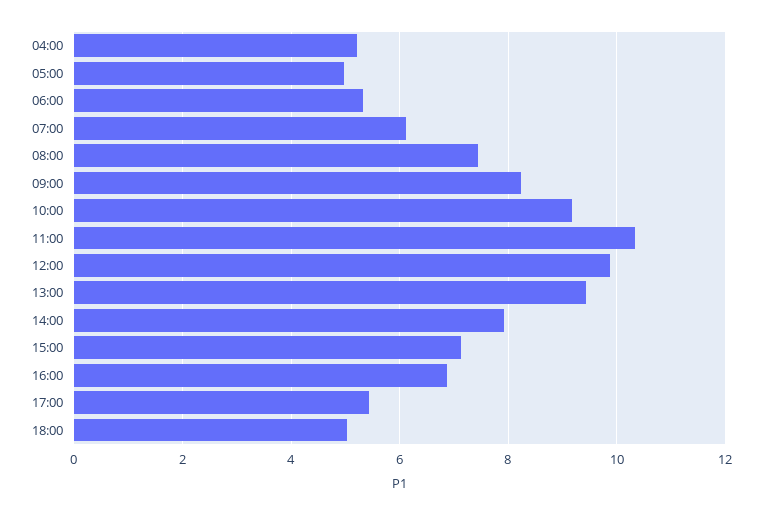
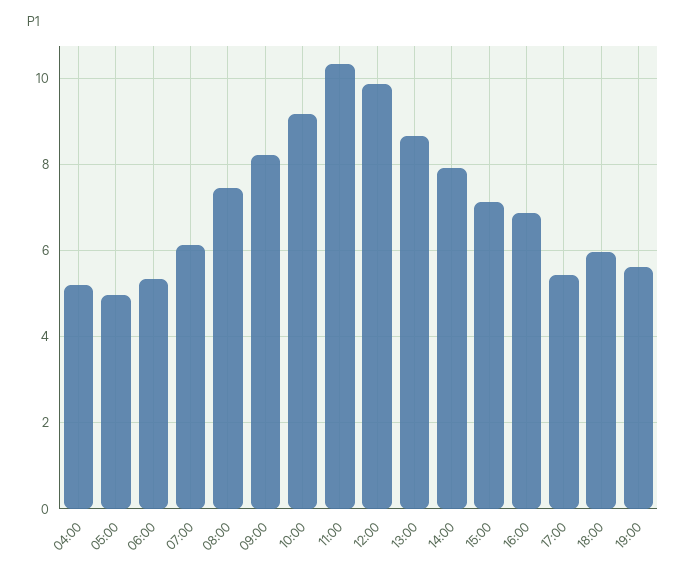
13:00: 9.4 -> 8.6
18:00: 5 -> 6
19:00: none -> 5.6

